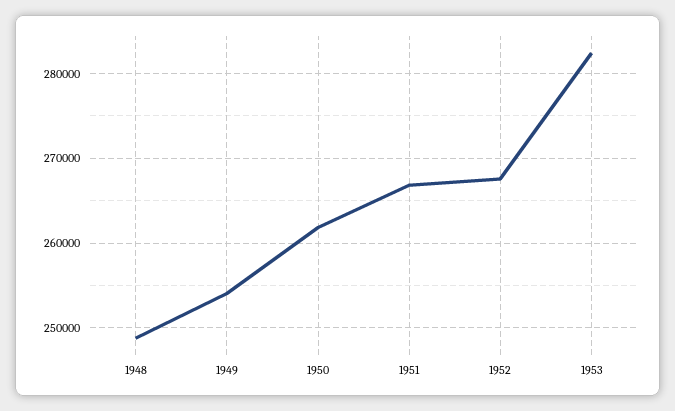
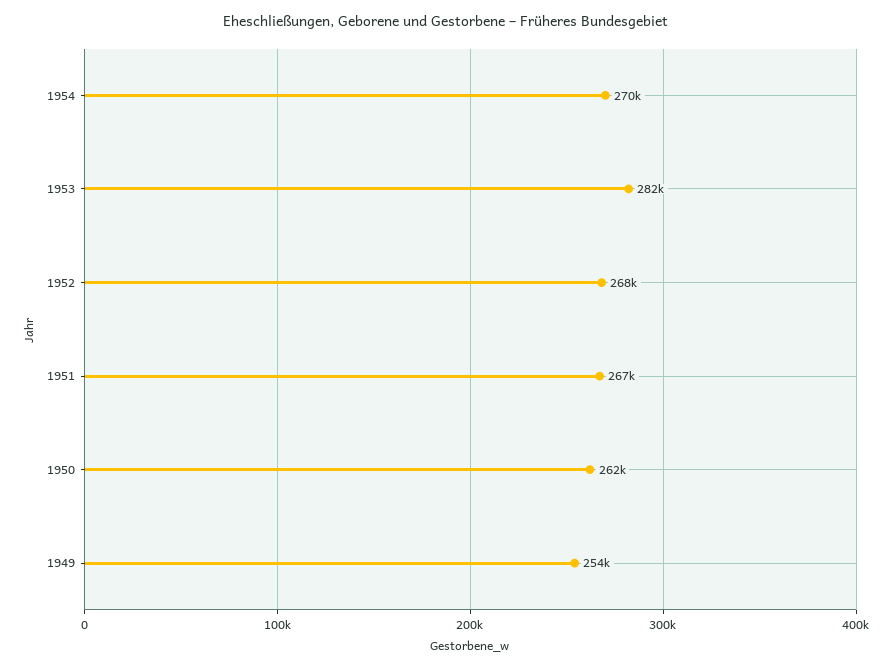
1948: 249000 -> none
1954: none -> 270000

